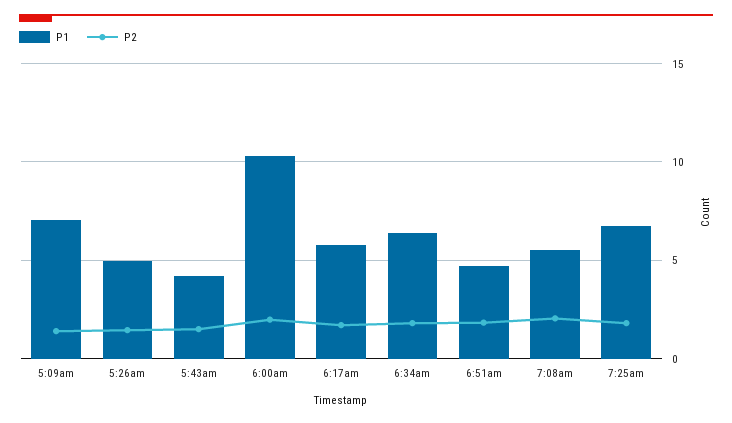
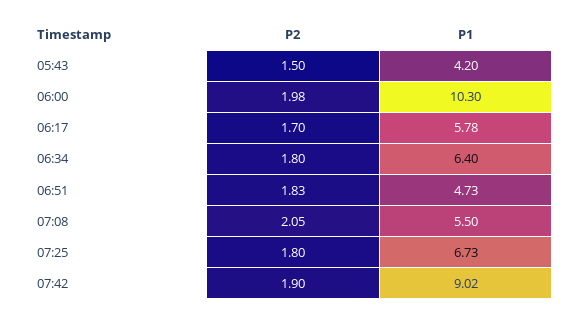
P1, 5:09am: 7 -> none
P2, 5:09am: 1.5 -> none
P1, 5:26am: 5 -> none
P2, 5:26am: 1.5 -> none
P2, 07:42: none -> 1.9
P1, 07:42: none -> 9.02

